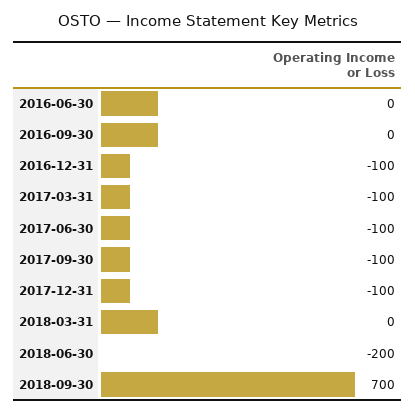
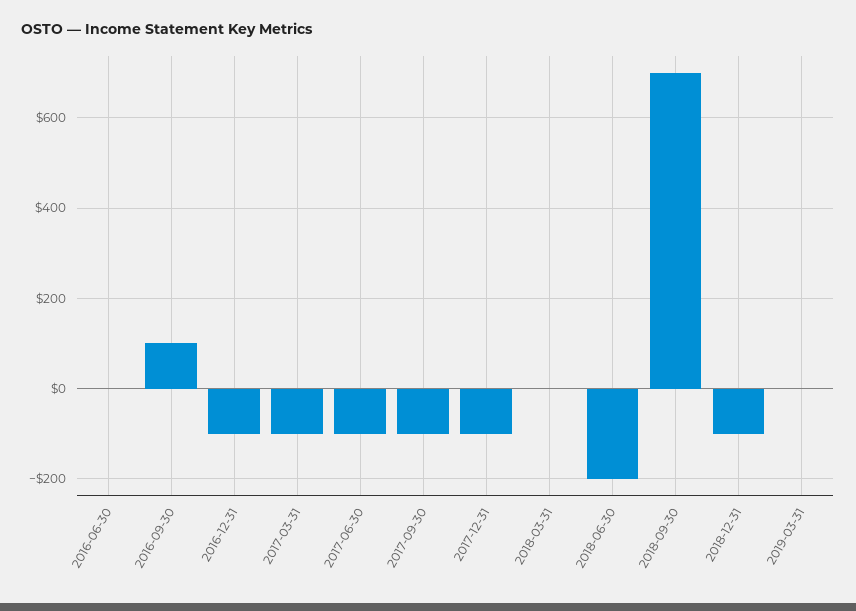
2016-09-30: 0 -> 100
2018-12-31: none -> -100
2019-03-31: none -> 0

